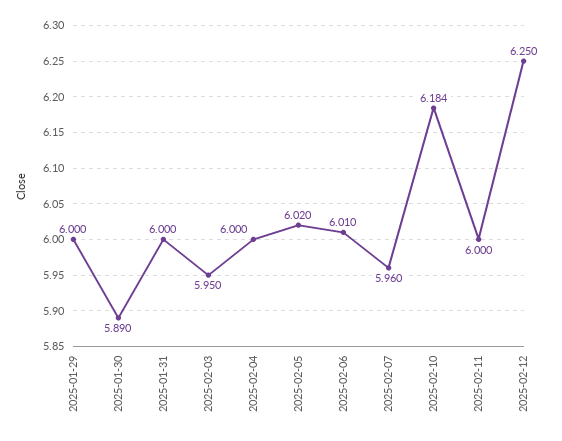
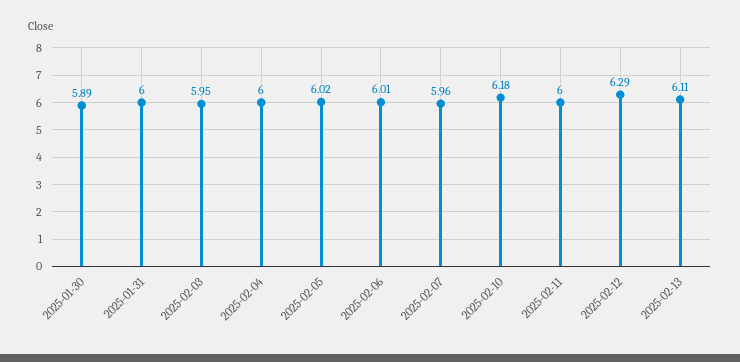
2025-01-29: 6 -> none
2025-02-12: 6.25 -> 6.29
2025-02-13: none -> 6.11

